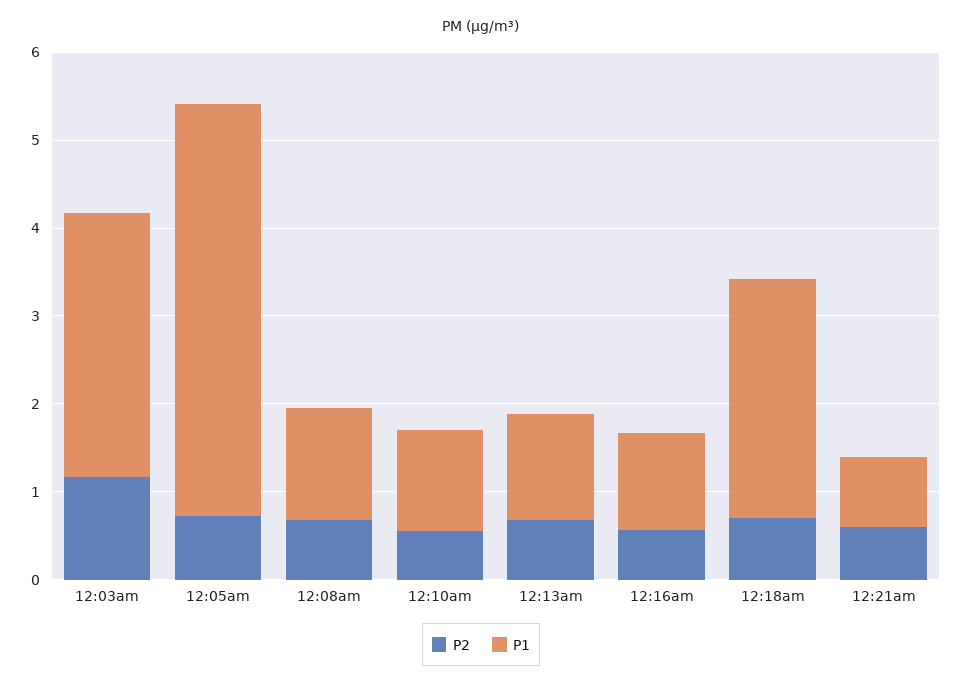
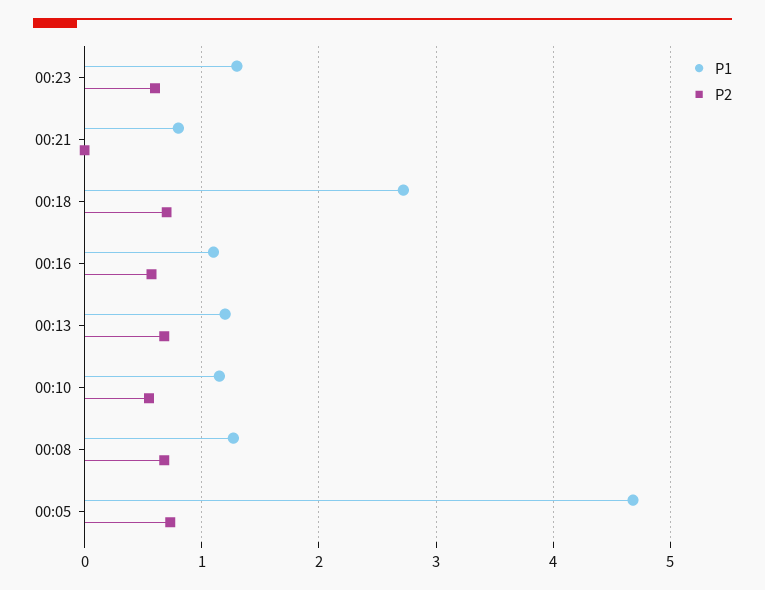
P2, 12:03am: 1.2 -> none
P1, 12:03am: 3 -> none
P2, 12:21am: 0.6 -> 0
P1, 00:23: none -> 1.3
P2, 00:23: none -> 0.6

